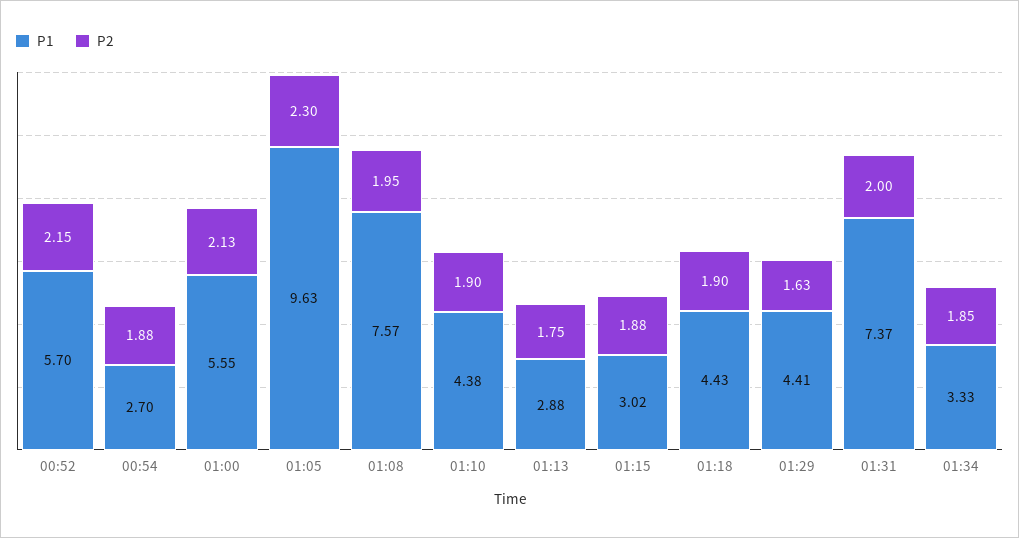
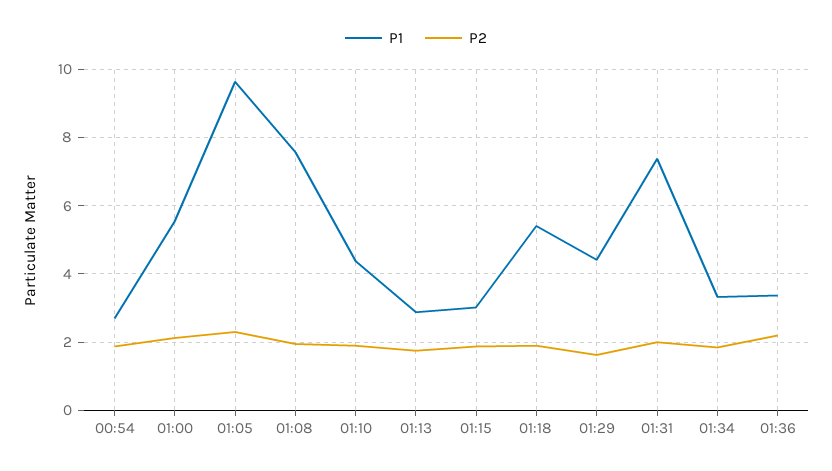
P1, 00:52: 5.7 -> none
P2, 00:52: 2.15 -> none
P1, 01:18: 4.43 -> 5.4
P1, 01:36: none -> 3.4
P2, 01:36: none -> 2.2

